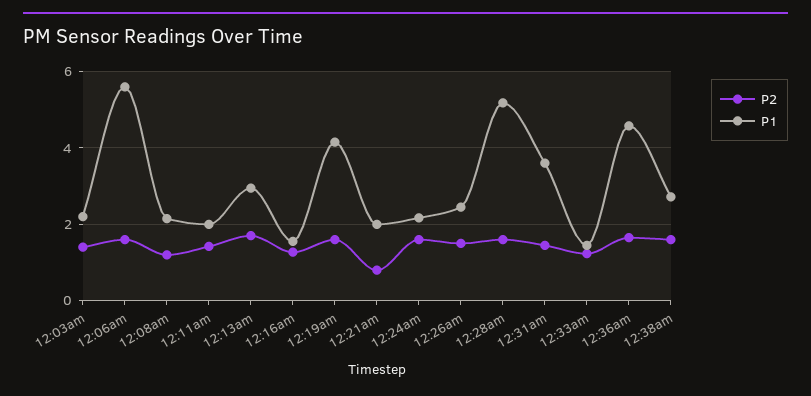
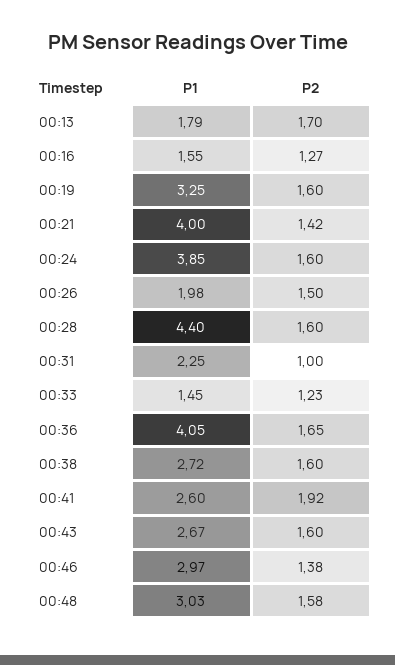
P2, 12:03am: 1.4 -> none
P1, 12:03am: 2.2 -> none
P2, 12:06am: 1.6 -> none
P1, 12:06am: 5.6 -> none
P2, 12:08am: 1.2 -> none
P1, 12:08am: 2.2 -> none
P2, 12:11am: 1.4 -> none
P1, 12:11am: 2 -> none
P1, 12:13am: 3 -> 1.79
P1, 12:19am: 4.2 -> 3.25
P2, 12:21am: 0.8 -> 1.42
P1, 12:21am: 2 -> 4
P1, 12:24am: 2.2 -> 3.85
P1, 12:26am: 2.4 -> 1.98
P1, 12:28am: 5.2 -> 4.4
P2, 12:31am: 1.4 -> 1
P1, 12:31am: 3.6 -> 2.25
P1, 12:36am: 4.6 -> 4.05
P1, 00:41: none -> 2.6
P2, 00:41: none -> 1.92
P1, 00:43: none -> 2.67
P2, 00:43: none -> 1.6
P1, 00:46: none -> 2.97
P2, 00:46: none -> 1.38
P1, 00:48: none -> 3.03
P2, 00:48: none -> 1.58

